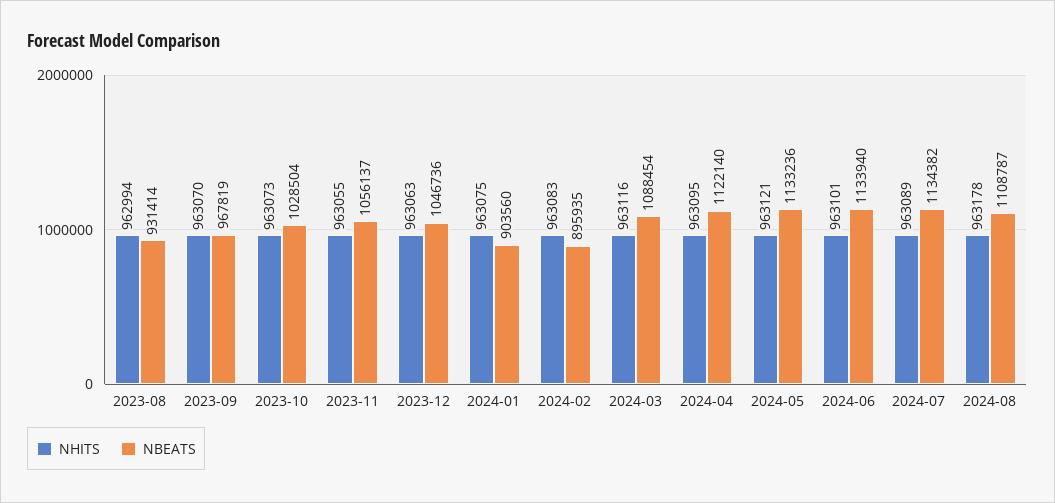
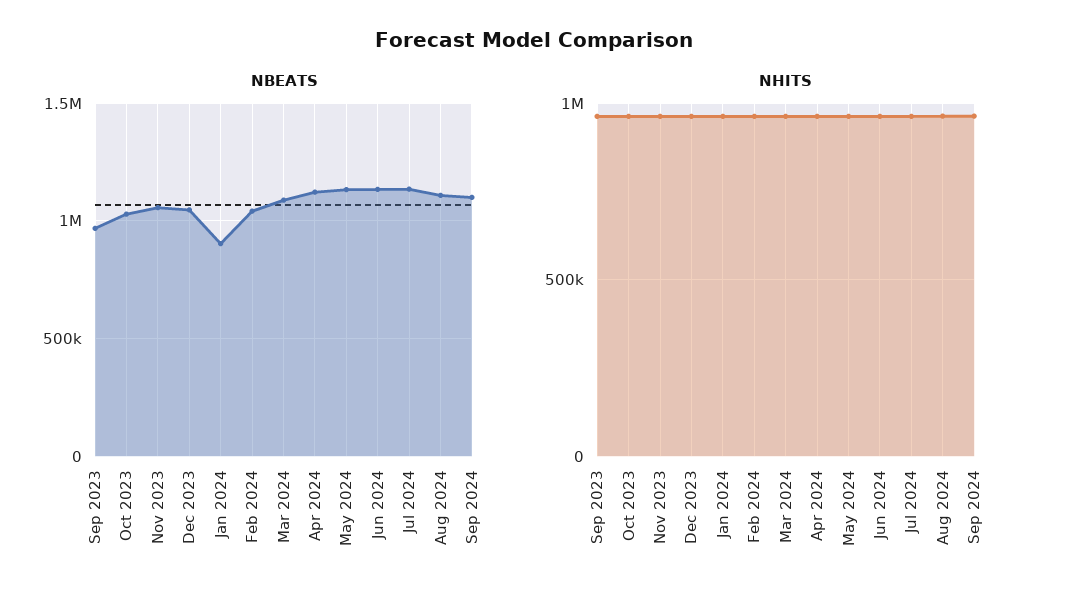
NHITS, 2023-08: 962994 -> none
NBEATS, 2023-08: 931414 -> none
NBEATS, 2024-02: 895935 -> 1050000
NBEATS, Sep 2024: none -> 1100000
NHITS, Sep 2024: none -> 950000

